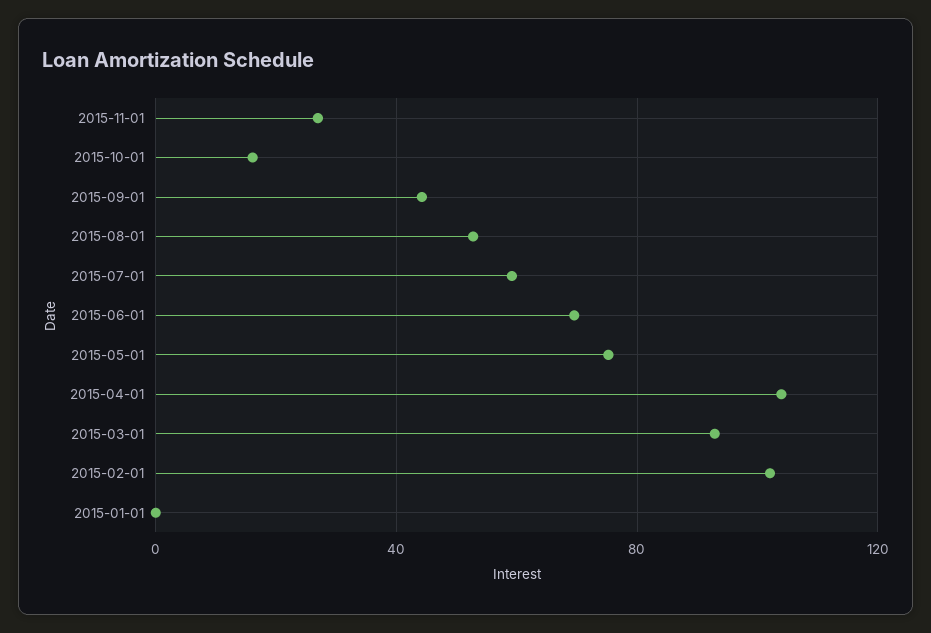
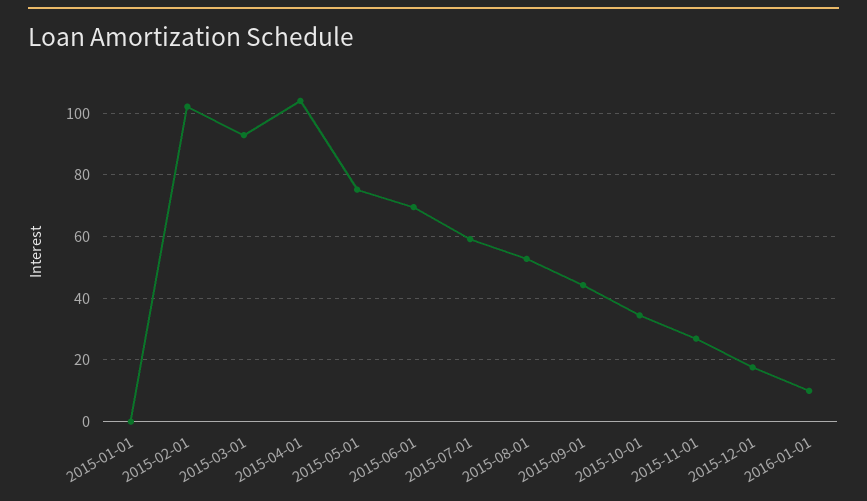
2015-10-01: 15 -> 34
2015-12-01: none -> 18
2016-01-01: none -> 10

